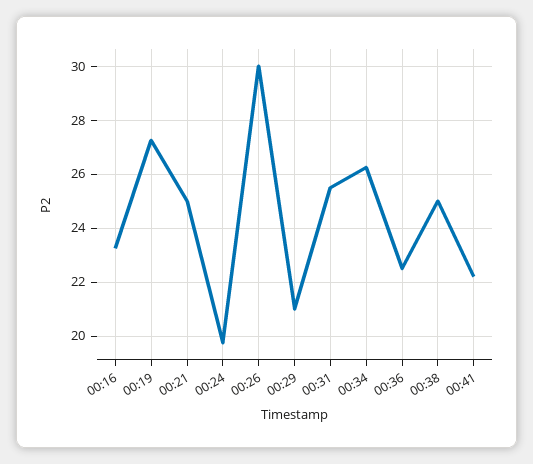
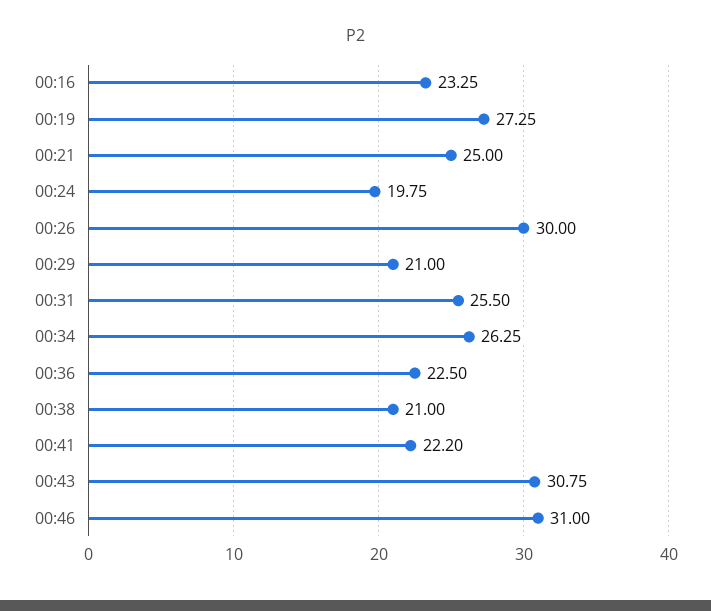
00:38: 25 -> 21
00:43: none -> 30.75
00:46: none -> 31

